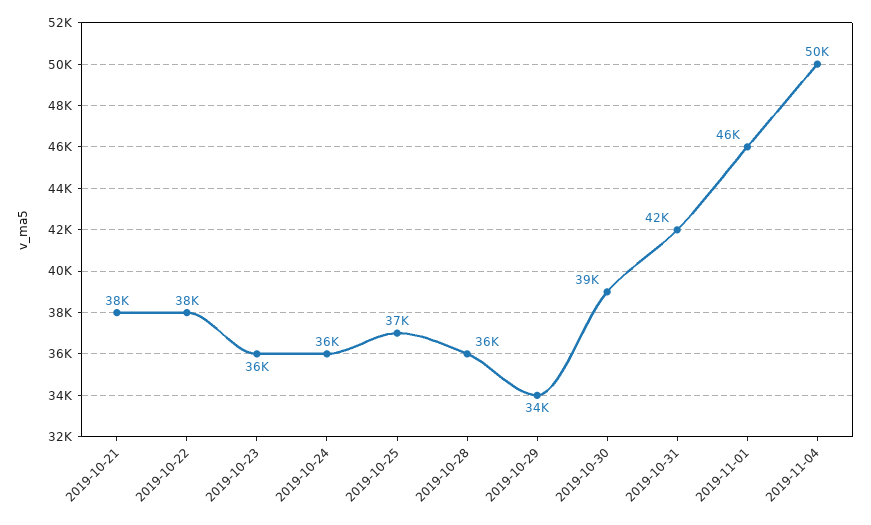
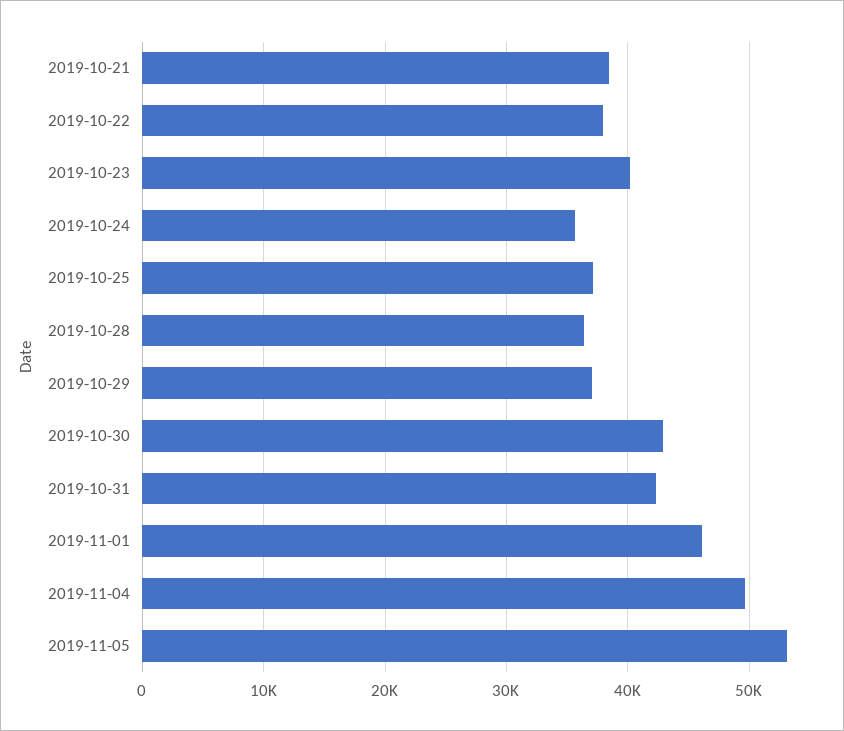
2019-10-23: 36000 -> 40000
2019-10-29: 34000 -> 37000
2019-10-30: 39000 -> 43000
2019-11-05: none -> 53000

